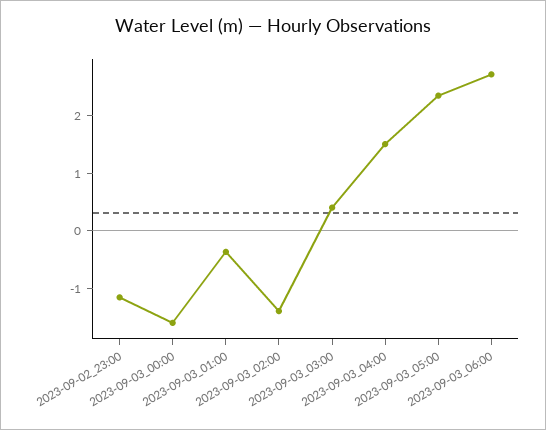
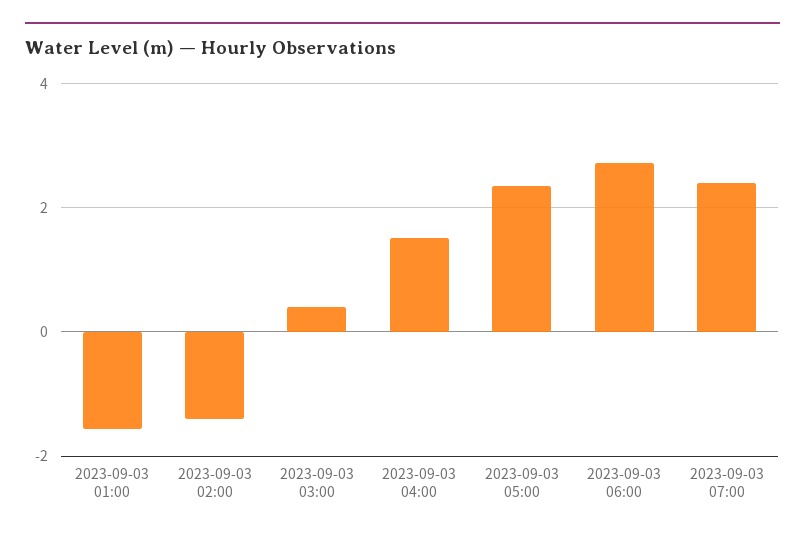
2023-09-02_23:00: -1.2 -> none
2023-09-03_00:00: -1.6 -> none
2023-09-03_01:00: -0.4 -> -1.6
2023-09-03 07:00: none -> 2.4

